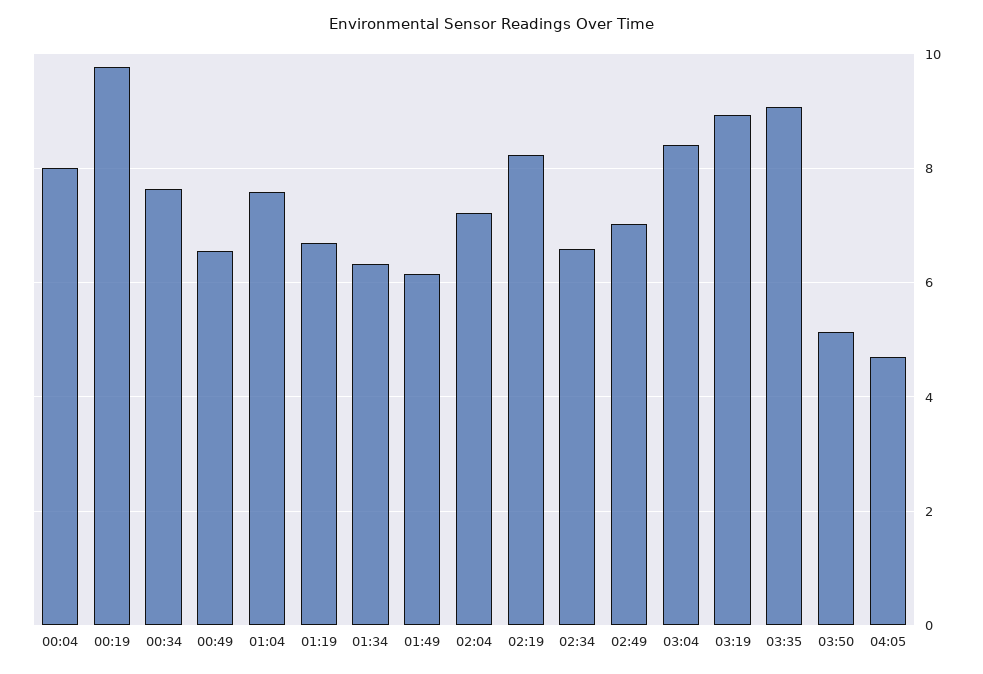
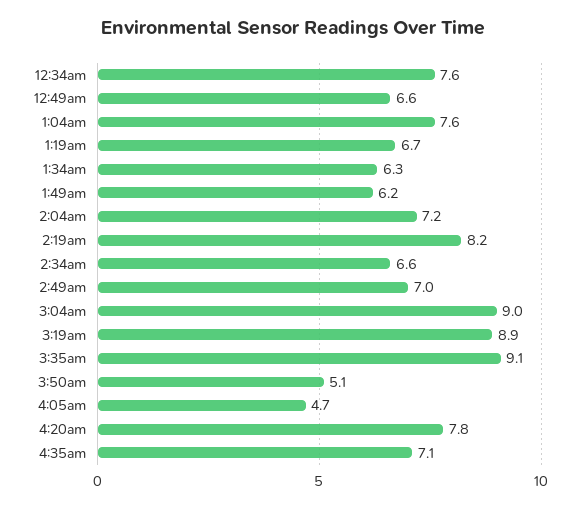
00:04: 8 -> none
00:19: 9.8 -> none
03:04: 8.4 -> 9
4:20am: none -> 7.8
4:35am: none -> 7.1

